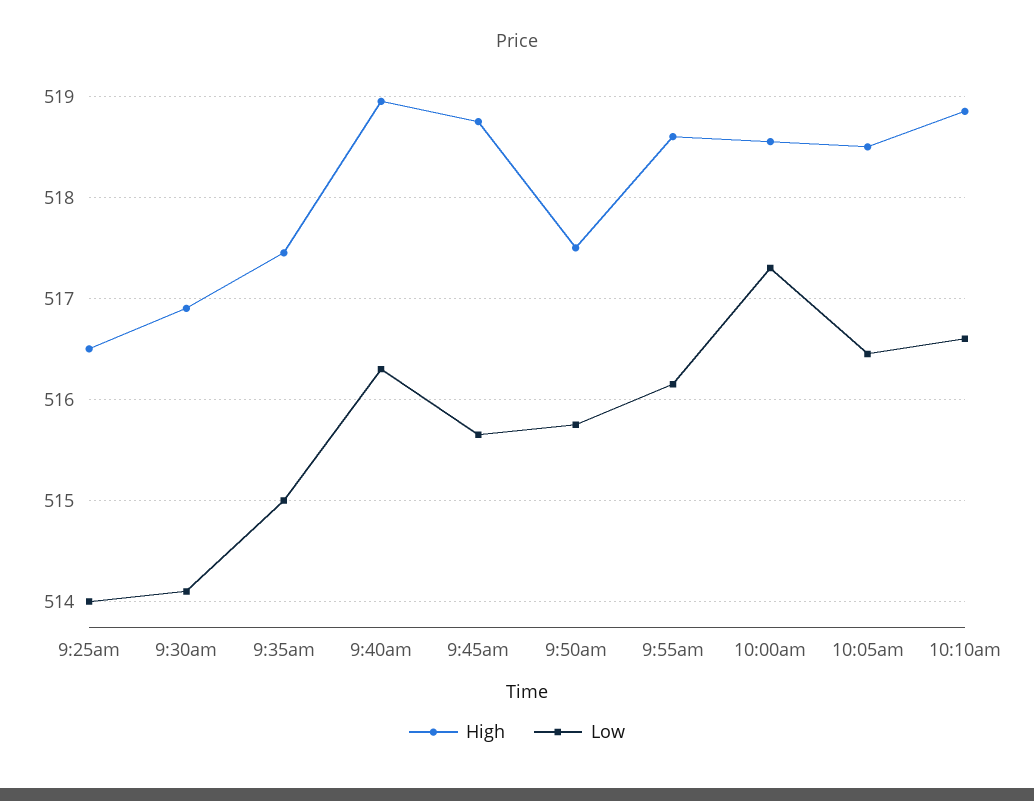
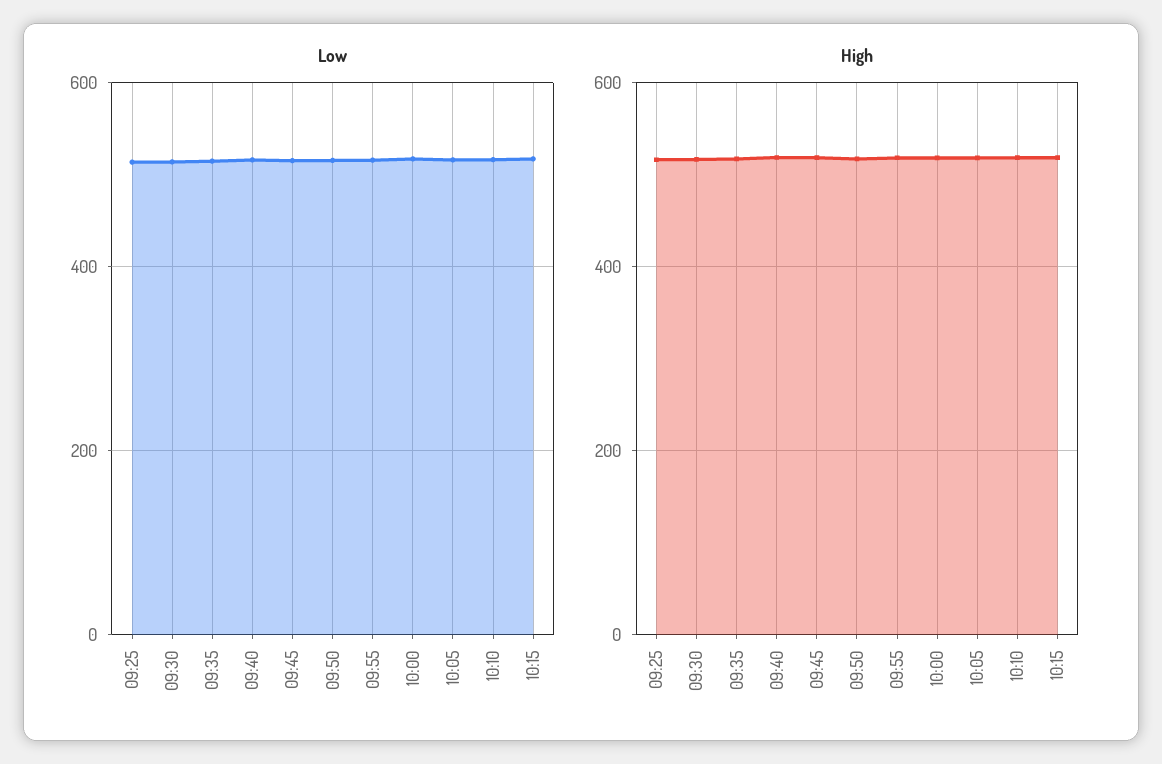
Low, 10:15: none -> 520
High, 10:15: none -> 520

